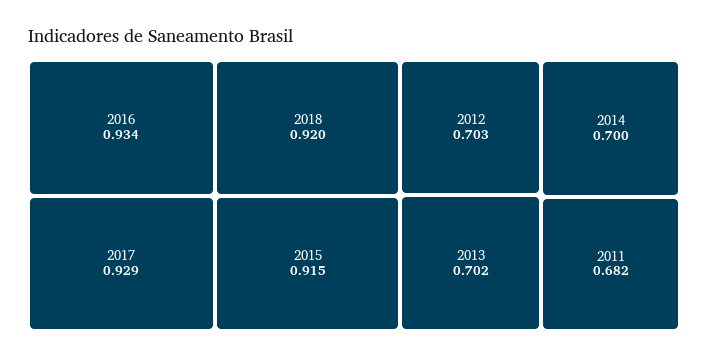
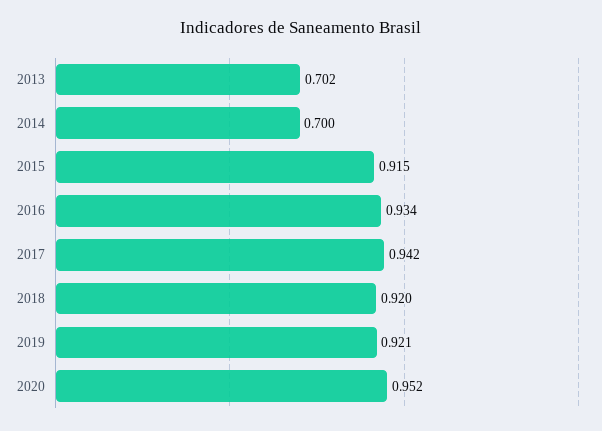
2017: 0.929 -> 0.942
2012: 0.703 -> none
2011: 0.682 -> none
2019: none -> 0.921
2020: none -> 0.952

